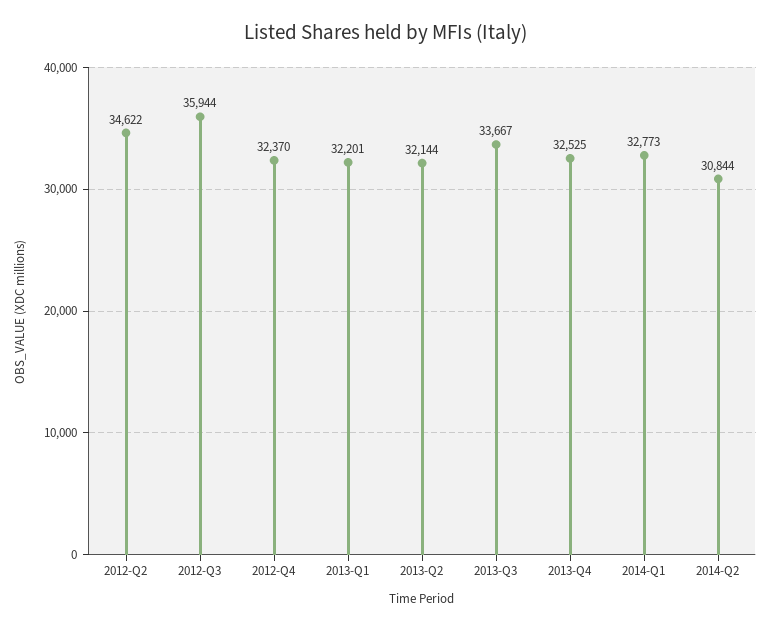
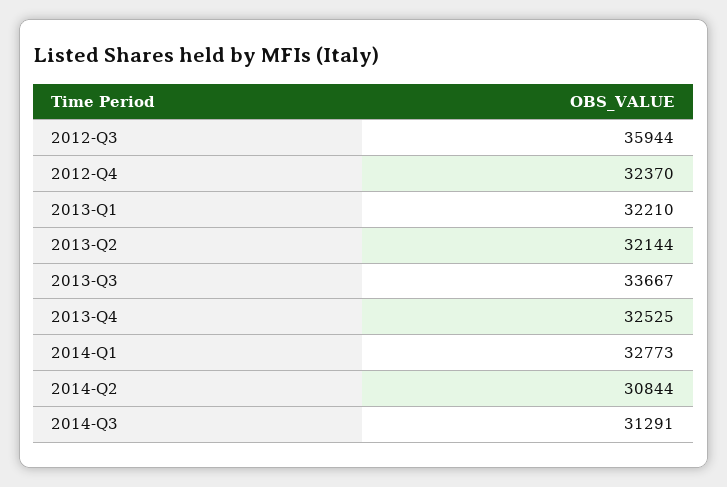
2012-Q2: 34622 -> none
2013-Q1: 32201 -> 32210
2014-Q3: none -> 31291

